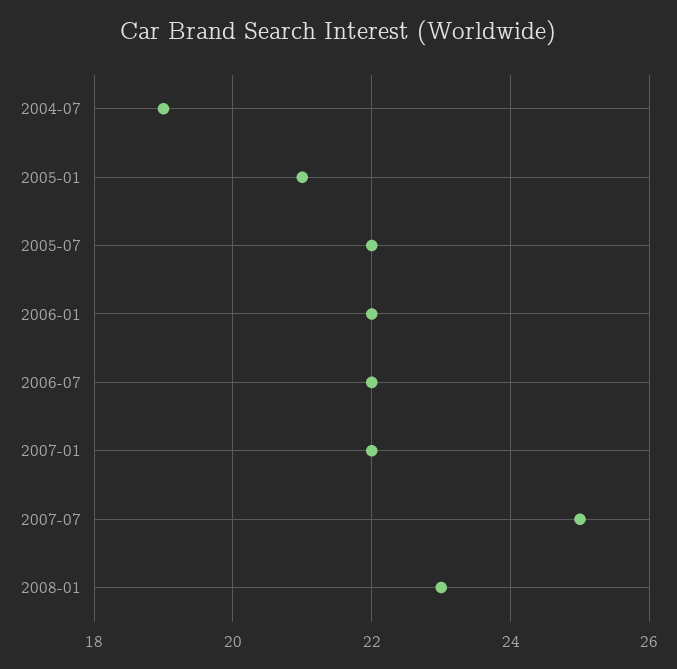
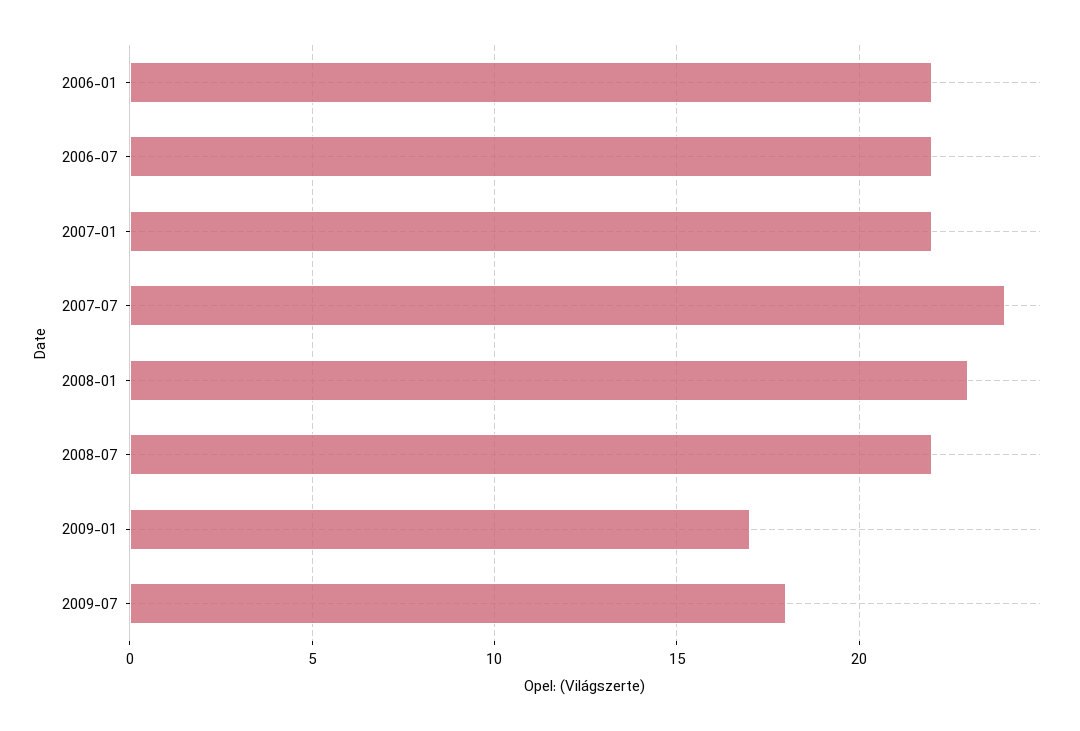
2004-07: 19 -> none
2005-01: 21 -> none
2005-07: 22 -> none
2007-07: 25 -> 24
2008-07: none -> 22
2009-01: none -> 17
2009-07: none -> 18

